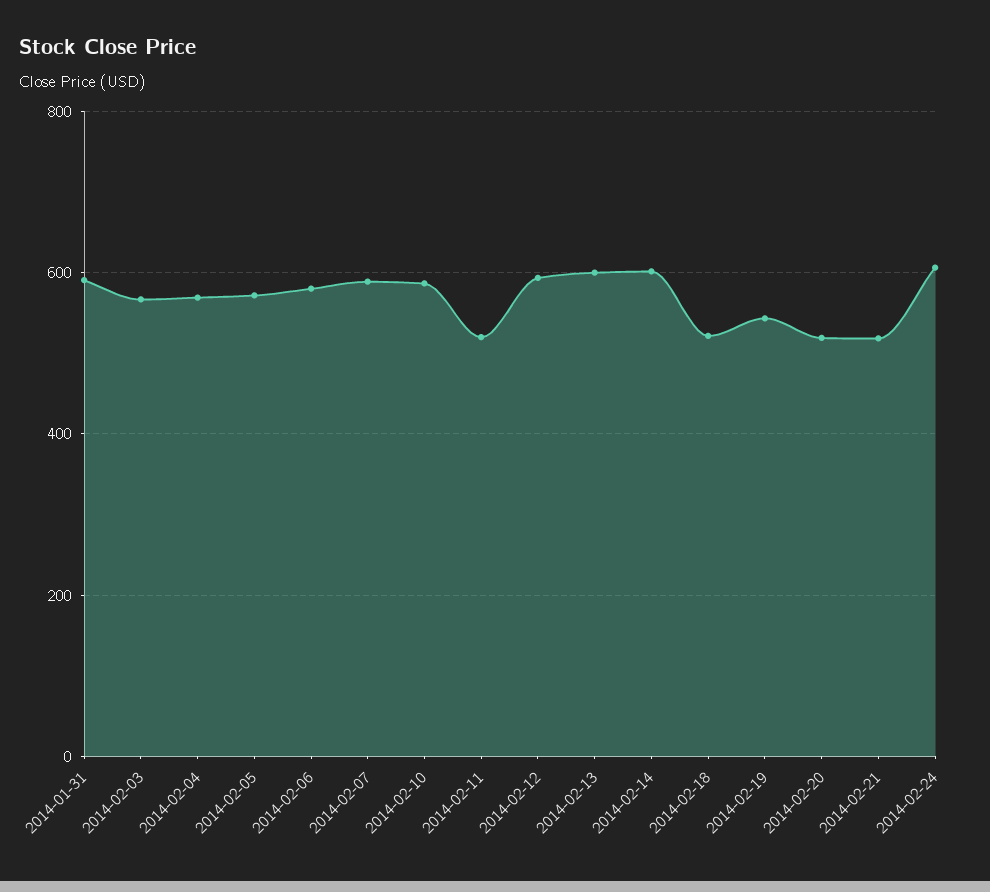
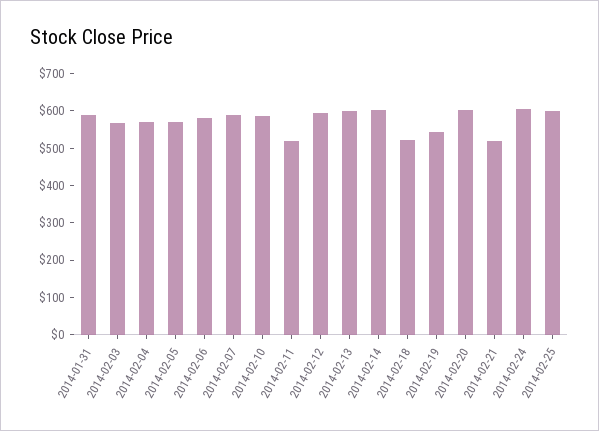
2014-02-20: 520 -> 600
2014-02-25: none -> 600

